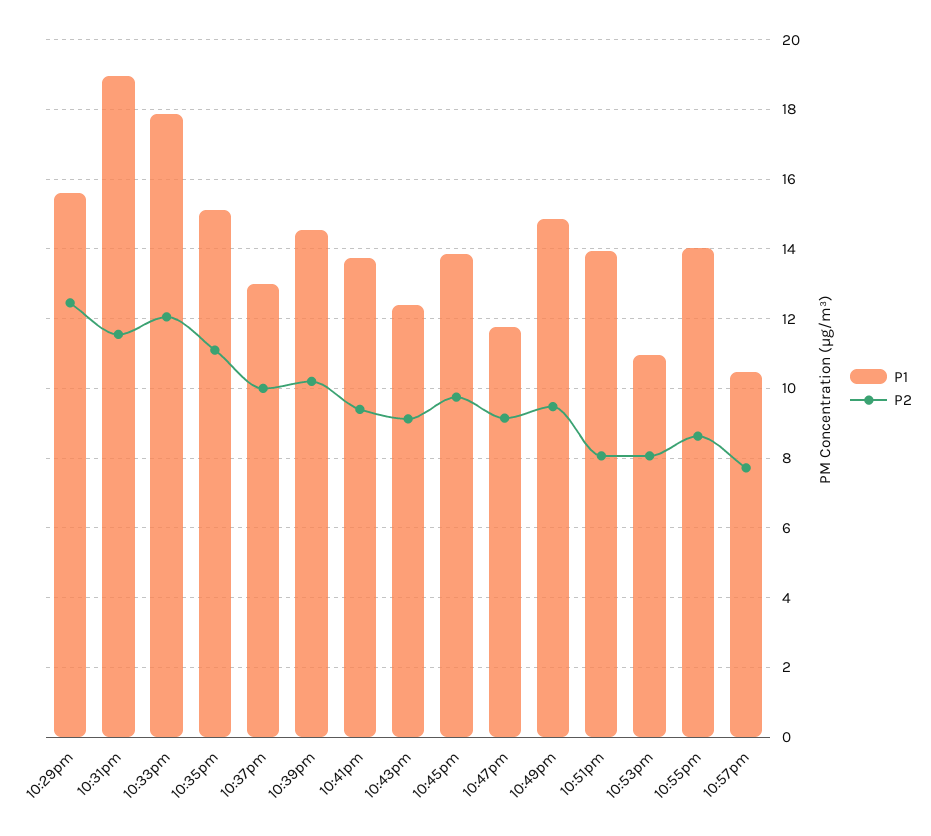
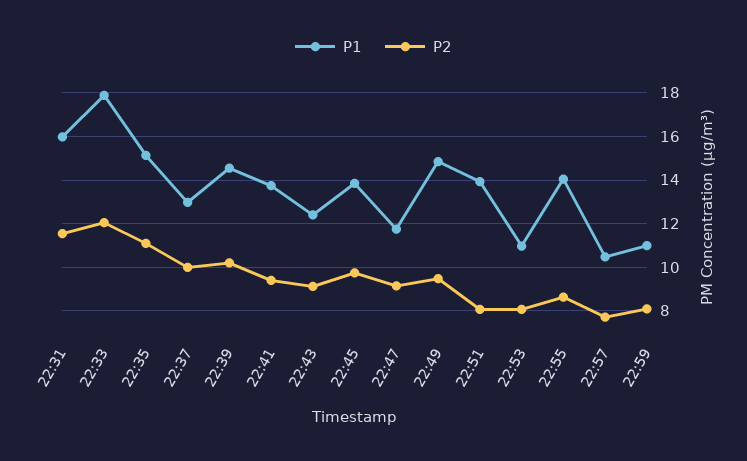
P1, 10:29pm: 15.6 -> none
P2, 10:29pm: 12.4 -> none
P1, 10:31pm: 19 -> 16
P1, 22:59: none -> 11
P2, 22:59: none -> 8

